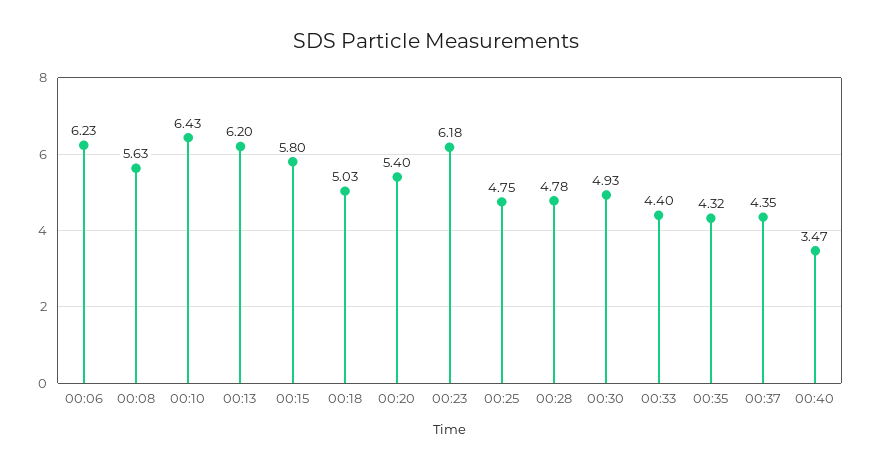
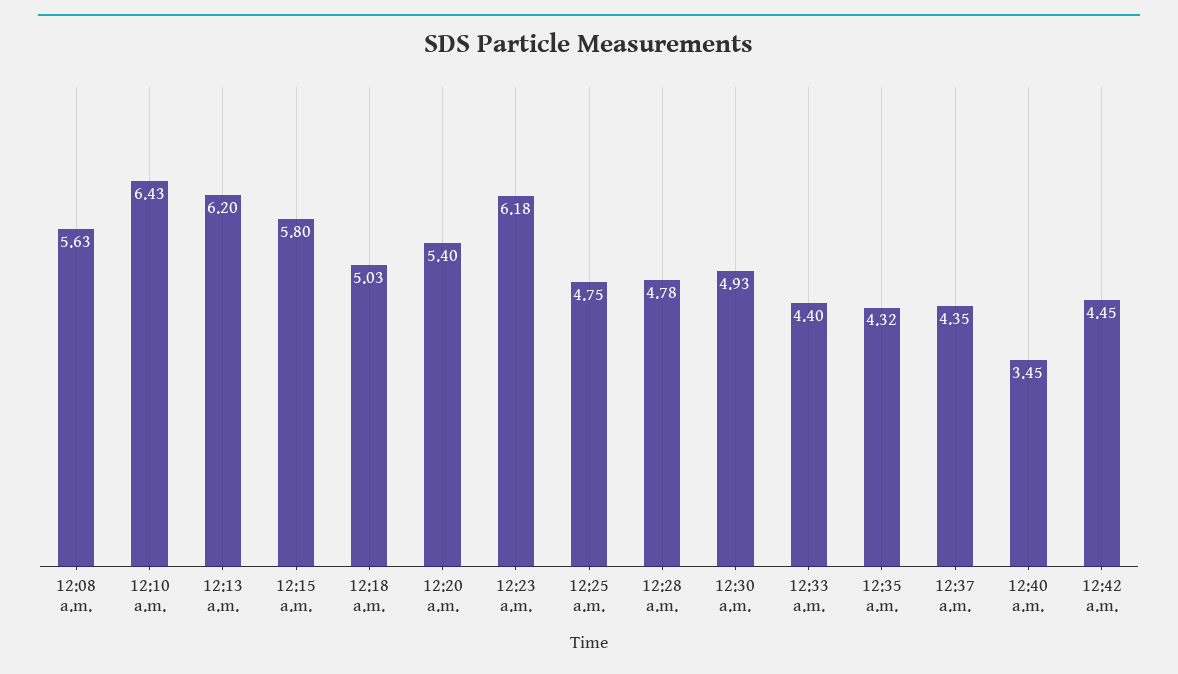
00:06: 6.23 -> none
00:40: 3.47 -> 3.45
12:42 a.m.: none -> 4.45

